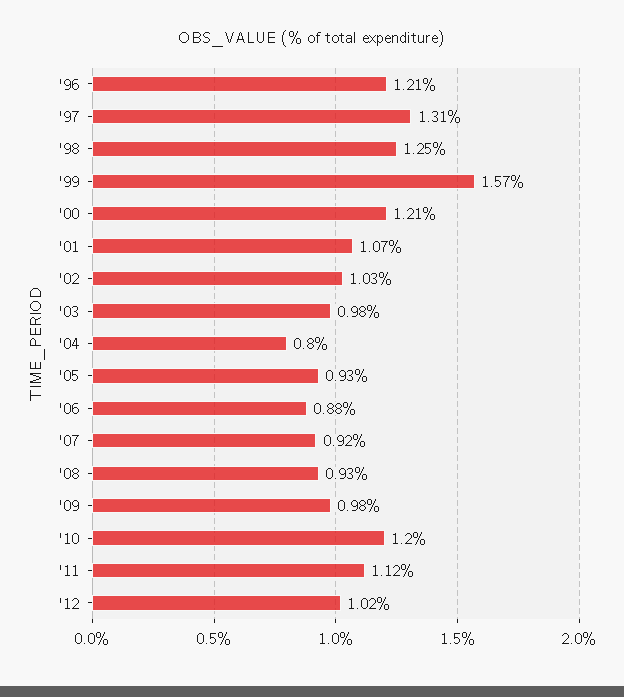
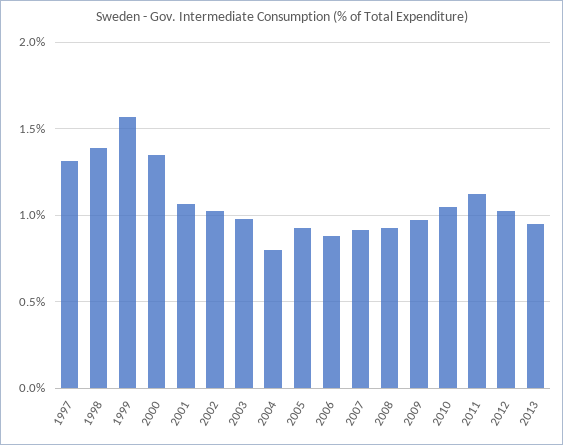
'96: 1.21 -> none
'98: 1.25 -> 1.4
'00: 1.21 -> 1.35
'10: 1.2 -> 1.05
2013: none -> 0.95

